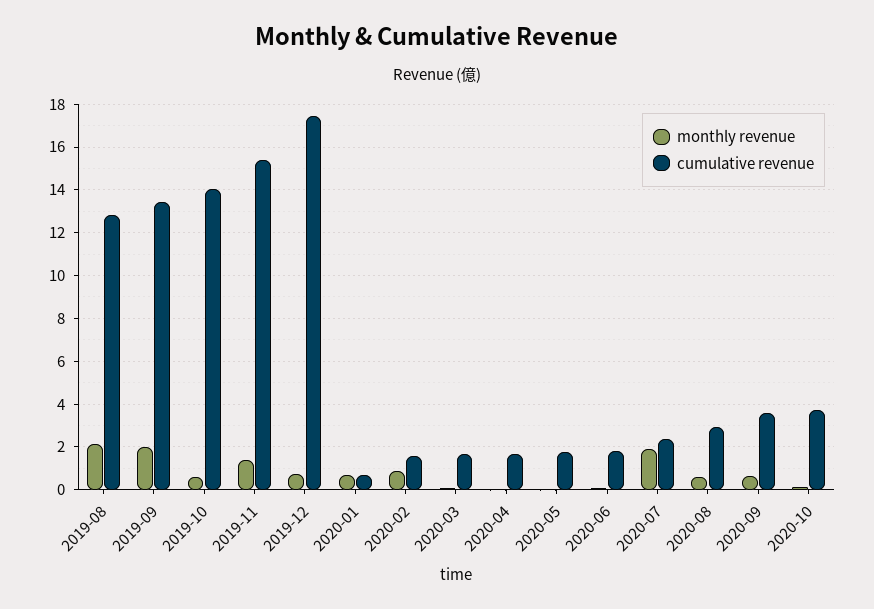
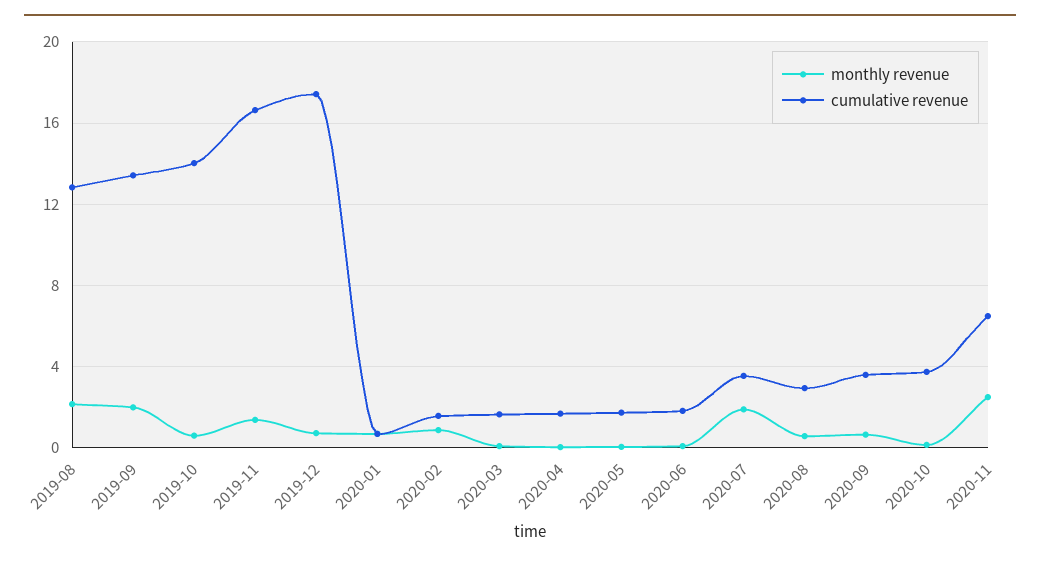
cumulative revenue, 2019-11: 15.5 -> 16.5
cumulative revenue, 2020-07: 2.5 -> 3.5
monthly revenue, 2020-11: none -> 2.5
cumulative revenue, 2020-11: none -> 6.5

